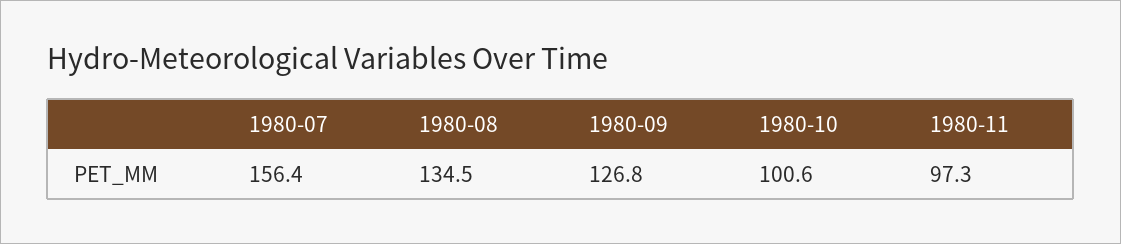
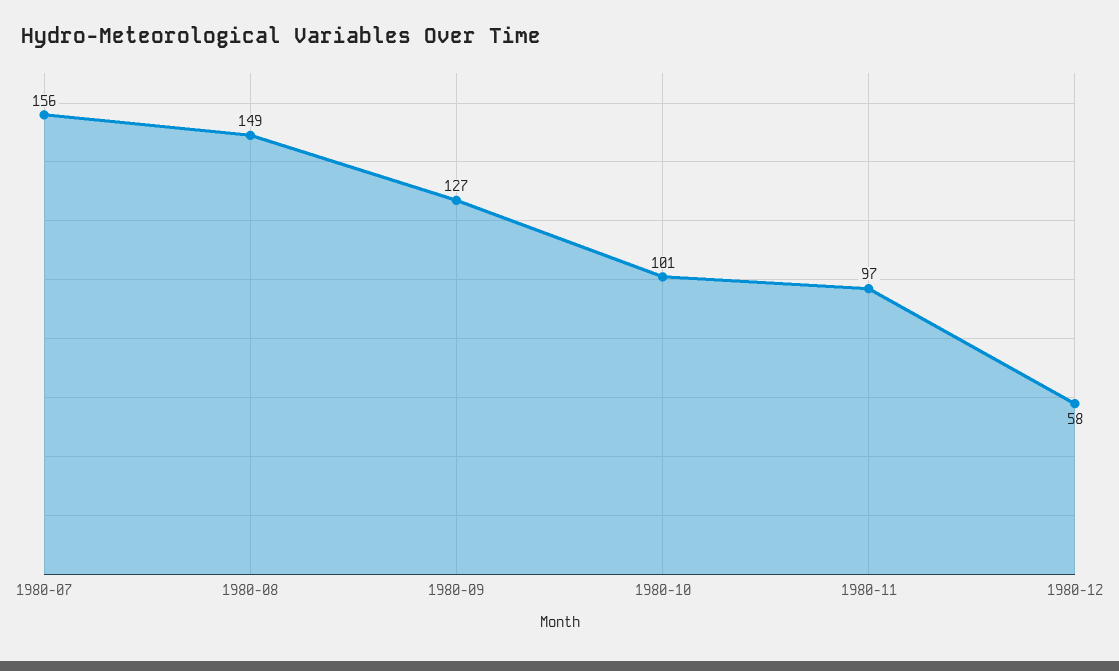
1980-08: 134.5 -> 149
1980-12: none -> 58

